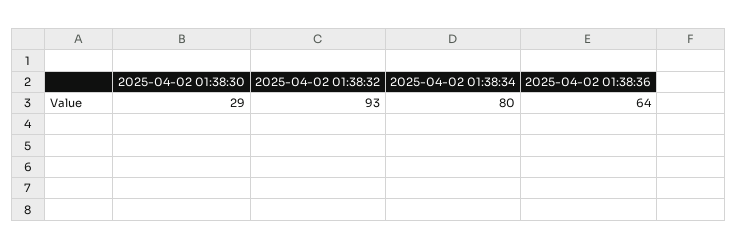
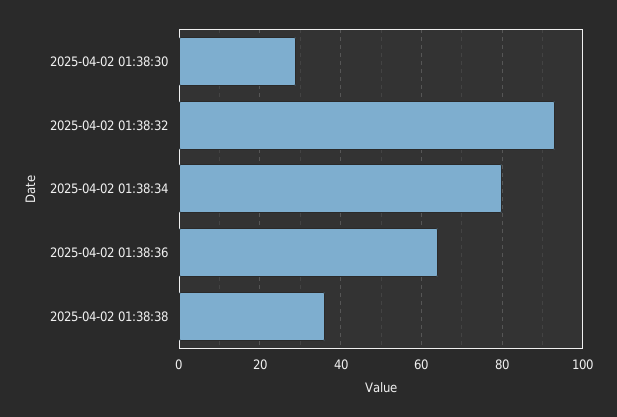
2025-04-02 01:38:38: none -> 35

